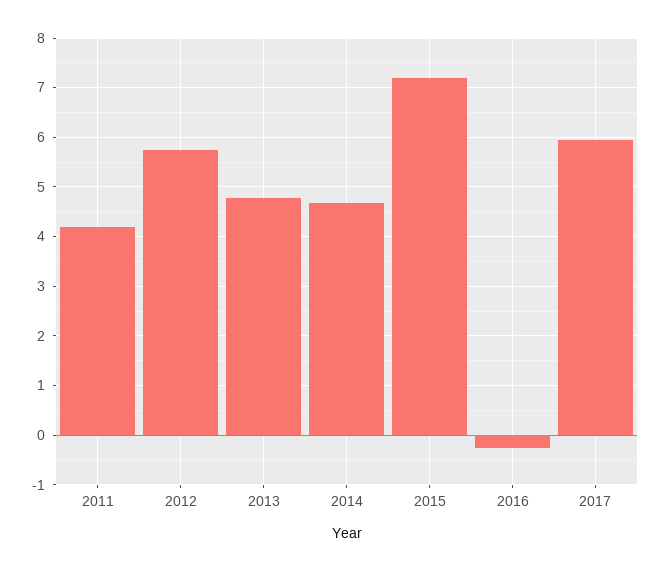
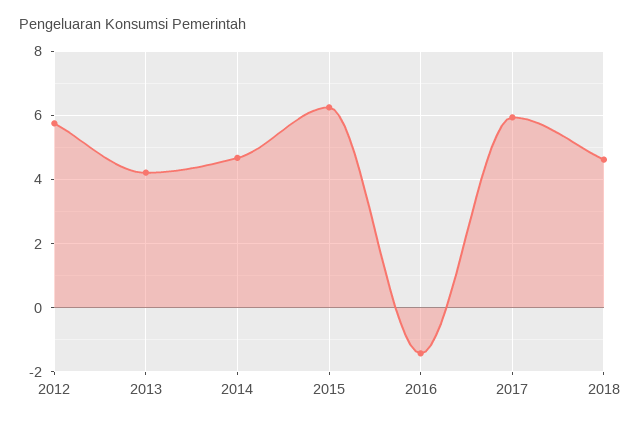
2011: 4.2 -> none
2013: 4.8 -> 4.2
2015: 7.2 -> 6.2
2016: -0.2 -> -1.4
2018: none -> 4.6

